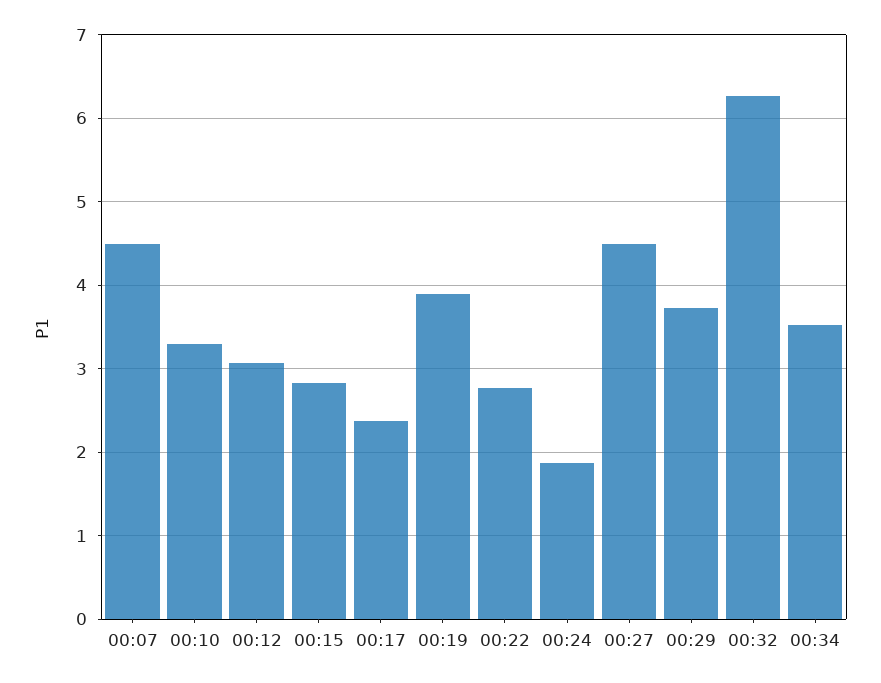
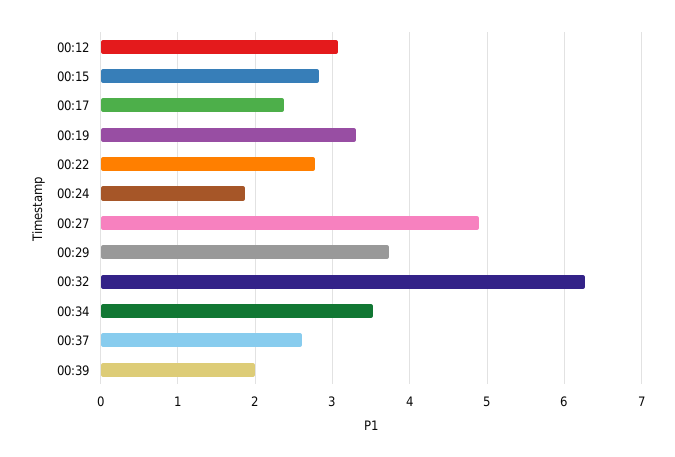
00:07: 4.5 -> none
00:10: 3.3 -> none
00:19: 3.9 -> 3.3
00:27: 4.5 -> 4.9
00:37: none -> 2.6
00:39: none -> 2

